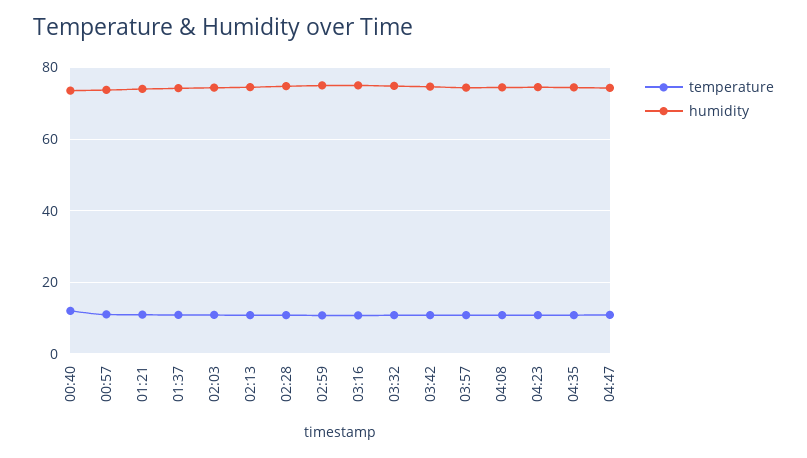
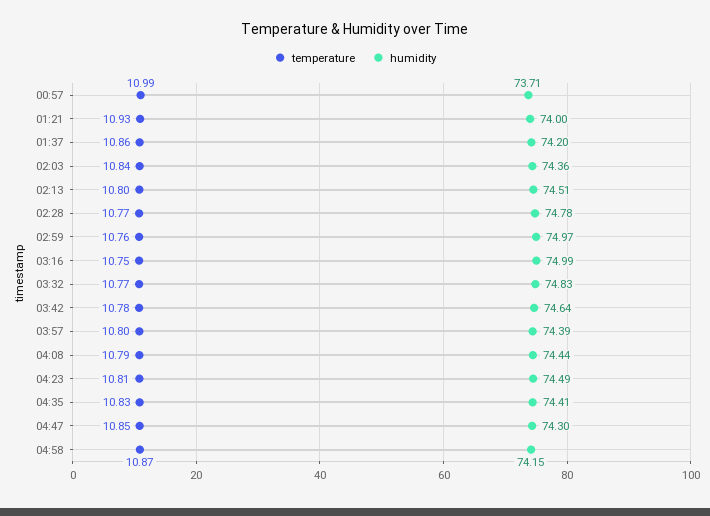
temperature, 00:40: 12 -> none
humidity, 00:40: 74 -> none
temperature, 04:58: none -> 10.87
humidity, 04:58: none -> 74.15

